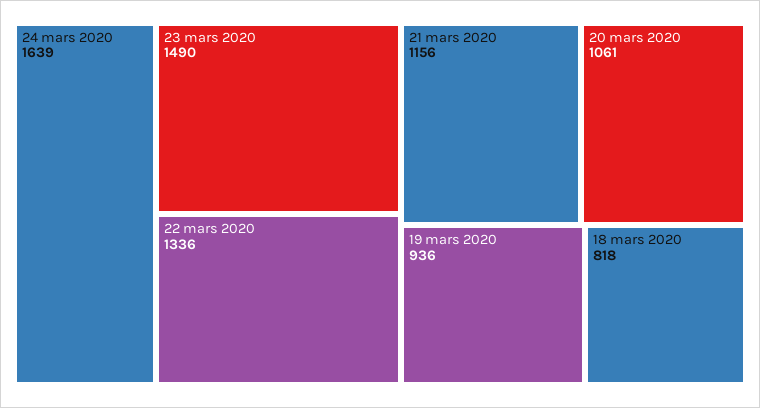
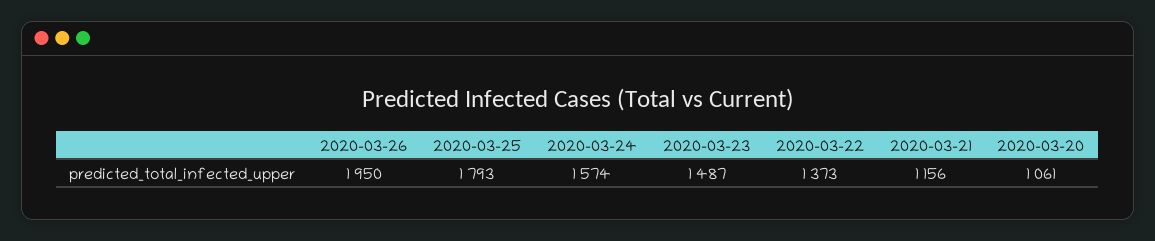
24 mars 2020: 1639 -> 1574
23 mars 2020: 1490 -> 1487
22 mars 2020: 1336 -> 1373
19 mars 2020: 936 -> none
18 mars 2020: 818 -> none
2020-03-26: none -> 1950
2020-03-25: none -> 1793

